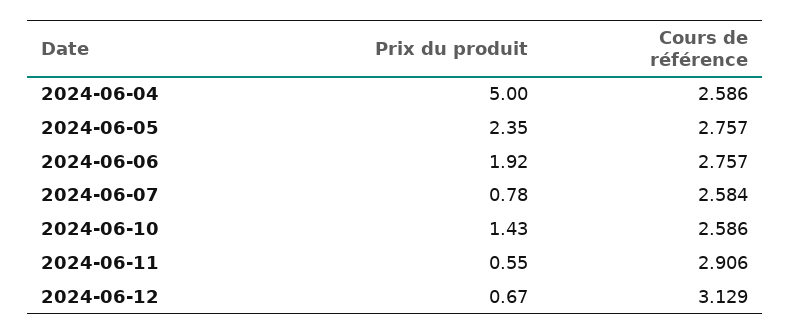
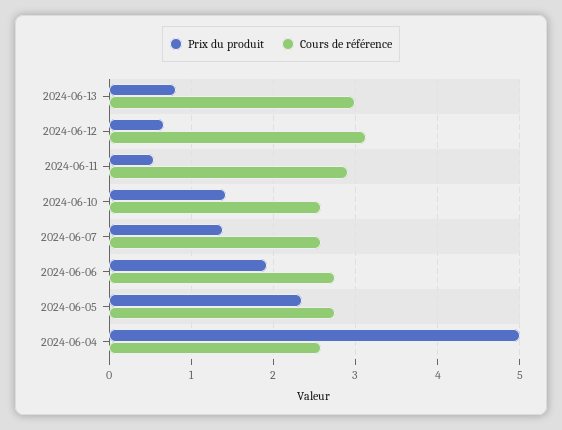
Prix du produit, 2024-06-07: 0.78 -> 1.4
Prix du produit, 2024-06-13: none -> 0.8
Cours de référence, 2024-06-13: none -> 3

